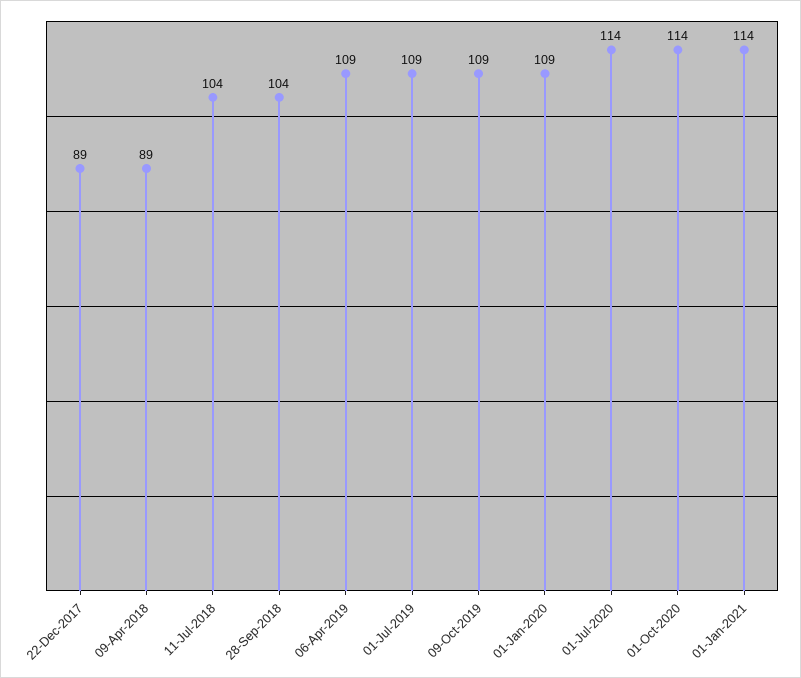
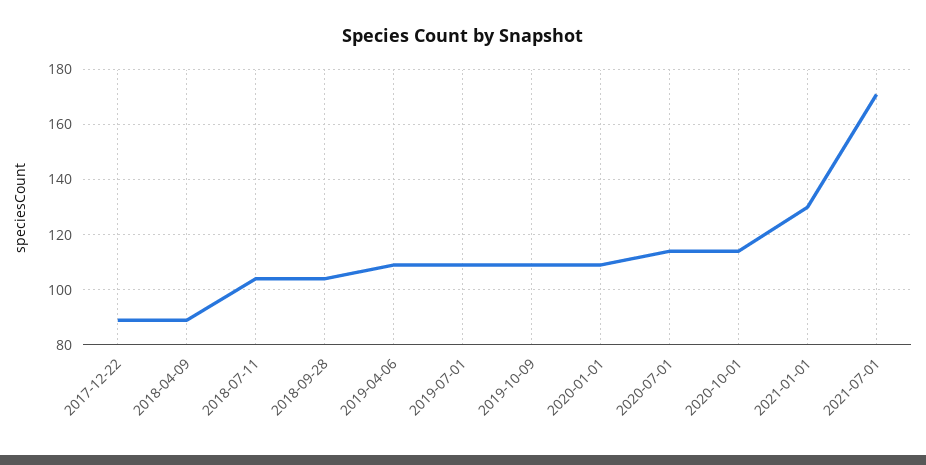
01-Jan-2021: 114 -> 130
2021-07-01: none -> 170

